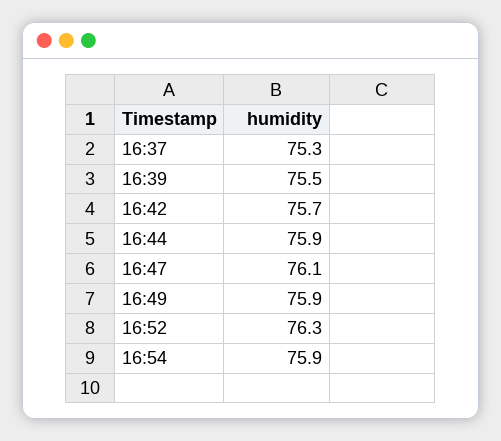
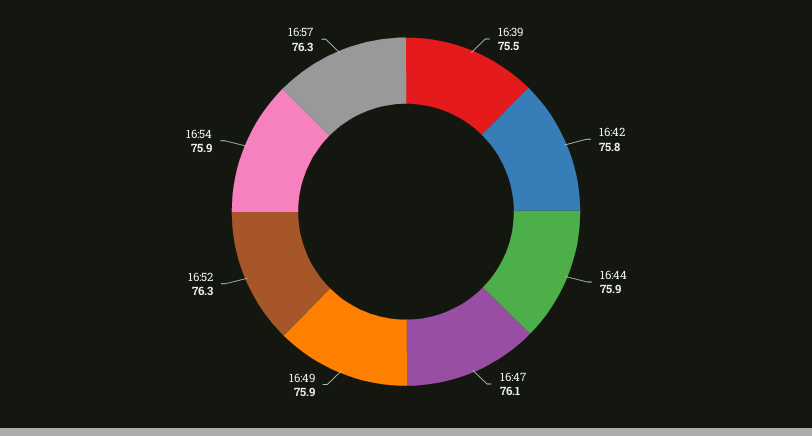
16:37: 75.3 -> none
16:42: 75.7 -> 75.8
16:57: none -> 76.3

